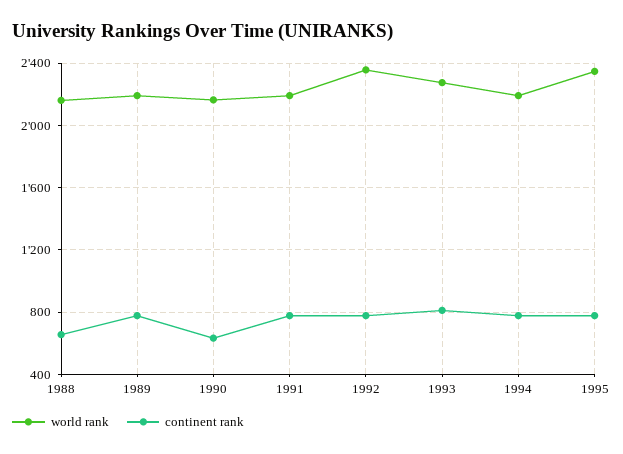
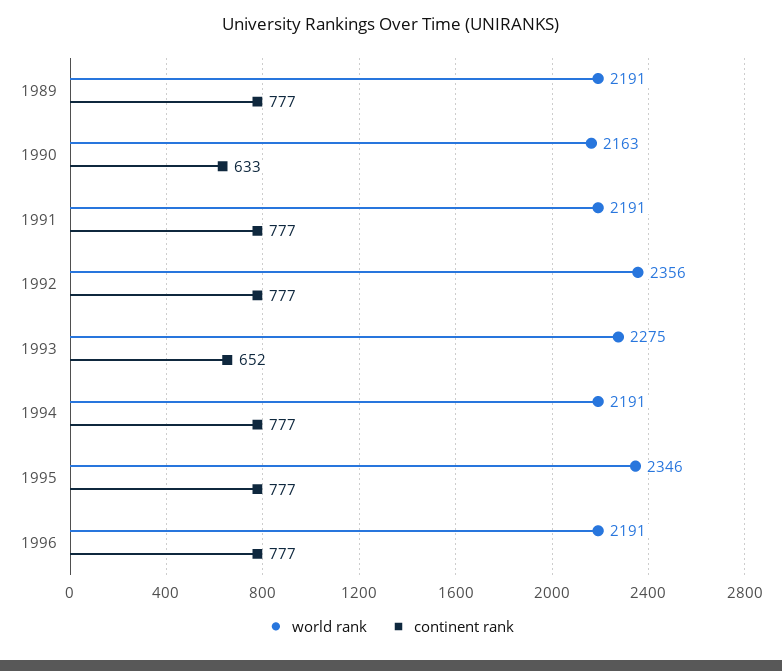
world rank, 1988: 2150 -> none
continent rank, 1988: 650 -> none
continent rank, 1993: 800 -> 652
world rank, 1996: none -> 2191
continent rank, 1996: none -> 777

